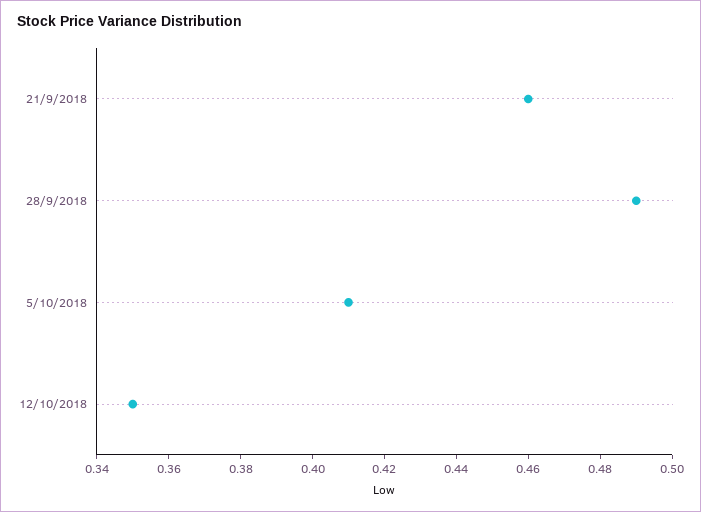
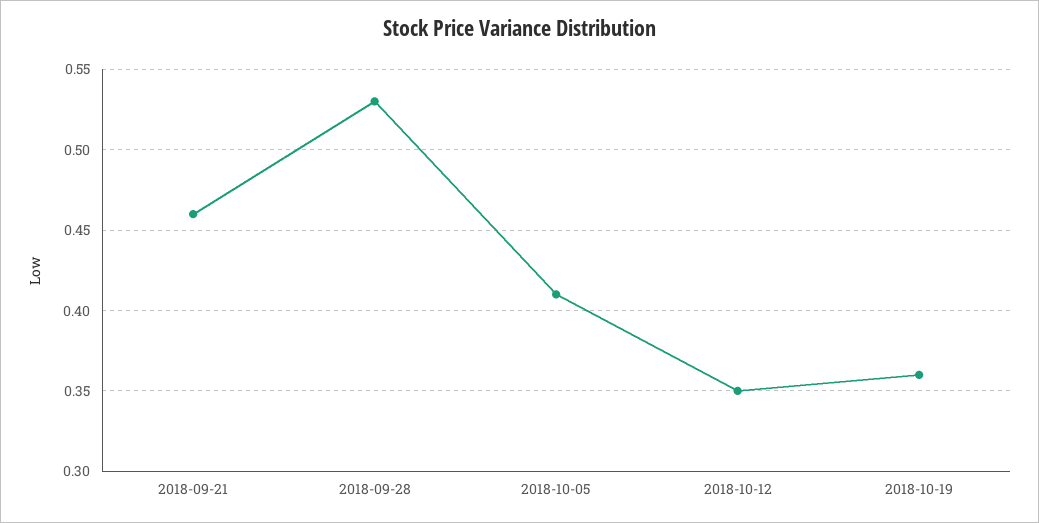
28/9/2018: 0.49 -> 0.53
2018-10-19: none -> 0.36

